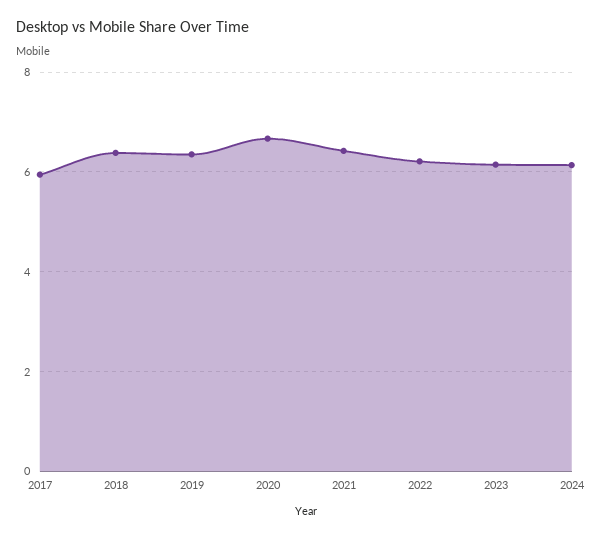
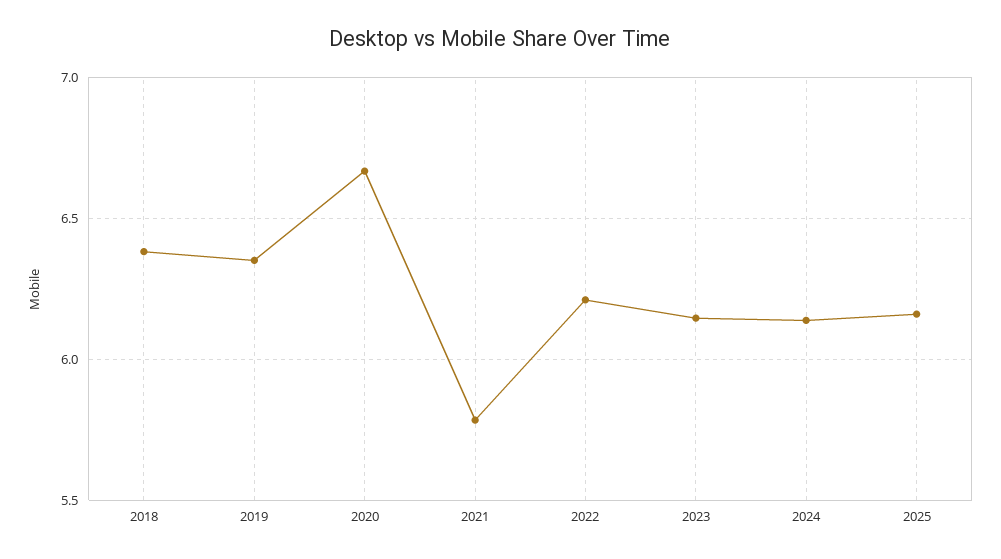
2017: 6 -> none
2021: 6.4 -> 5.8
2025: none -> 6.15

